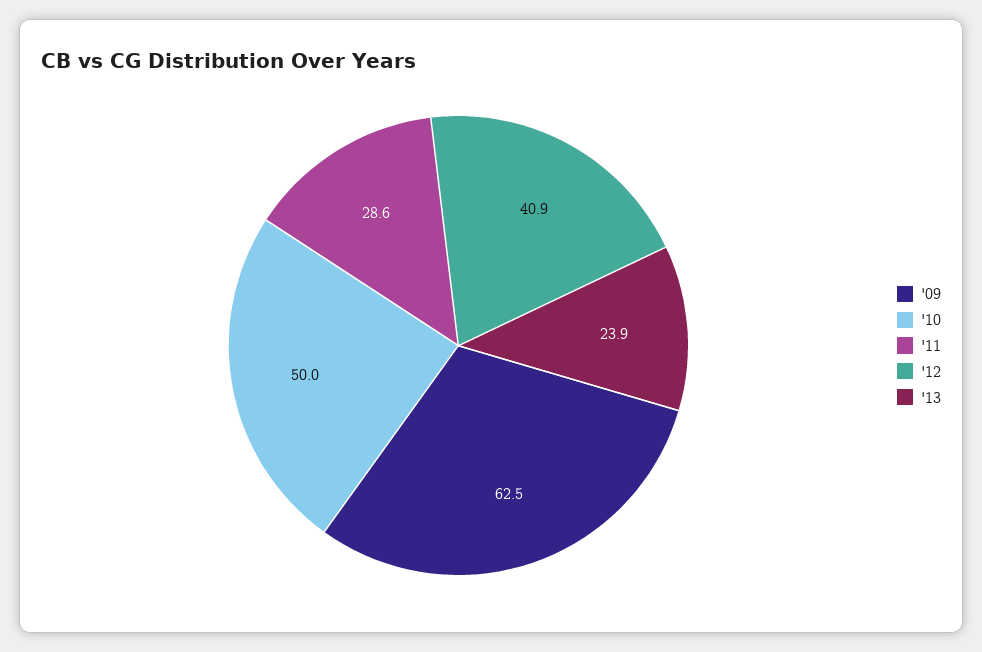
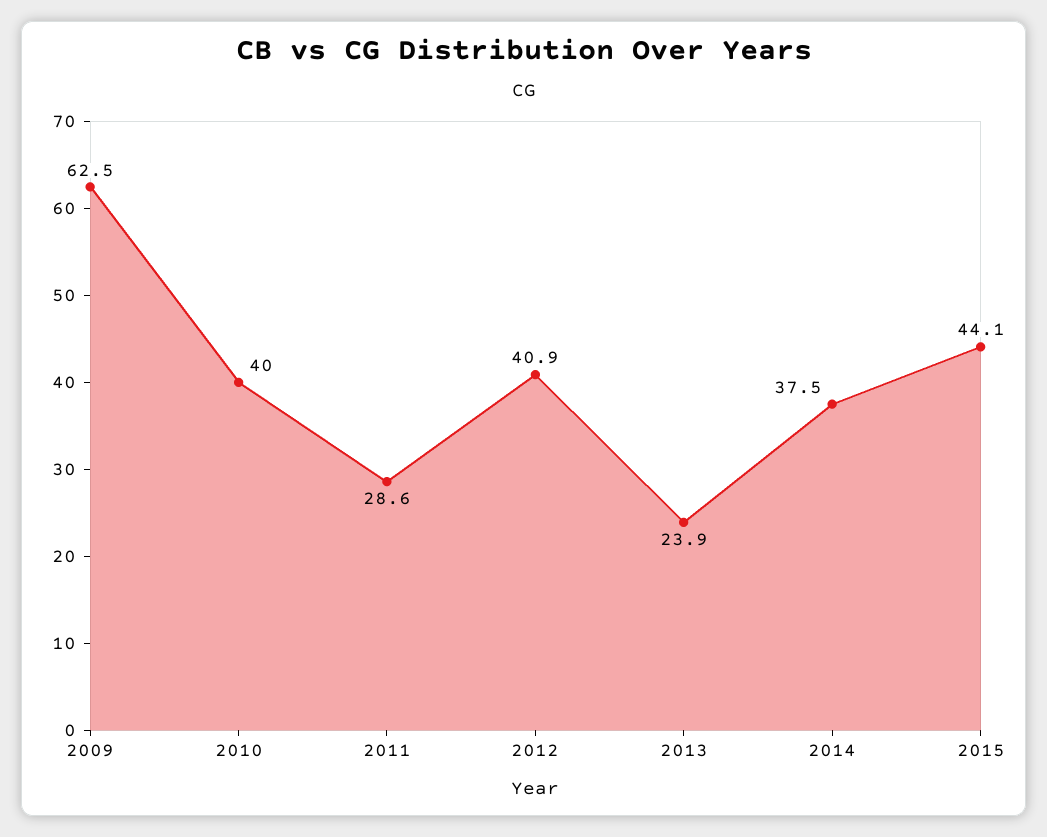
'10: 50 -> 40
2014: none -> 37.5
2015: none -> 44.1

